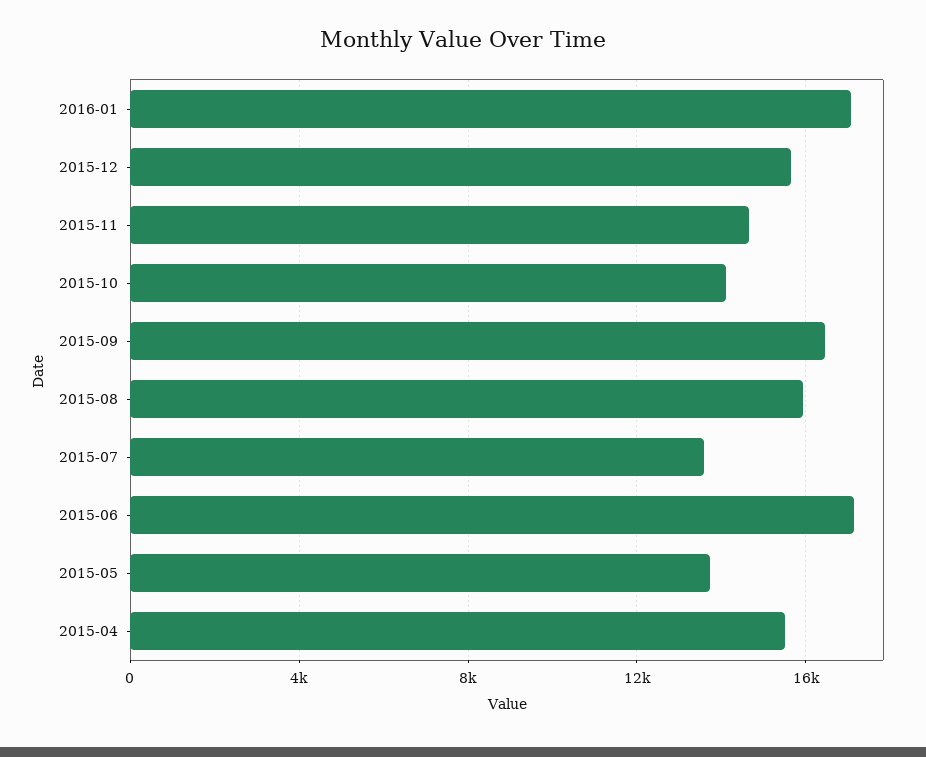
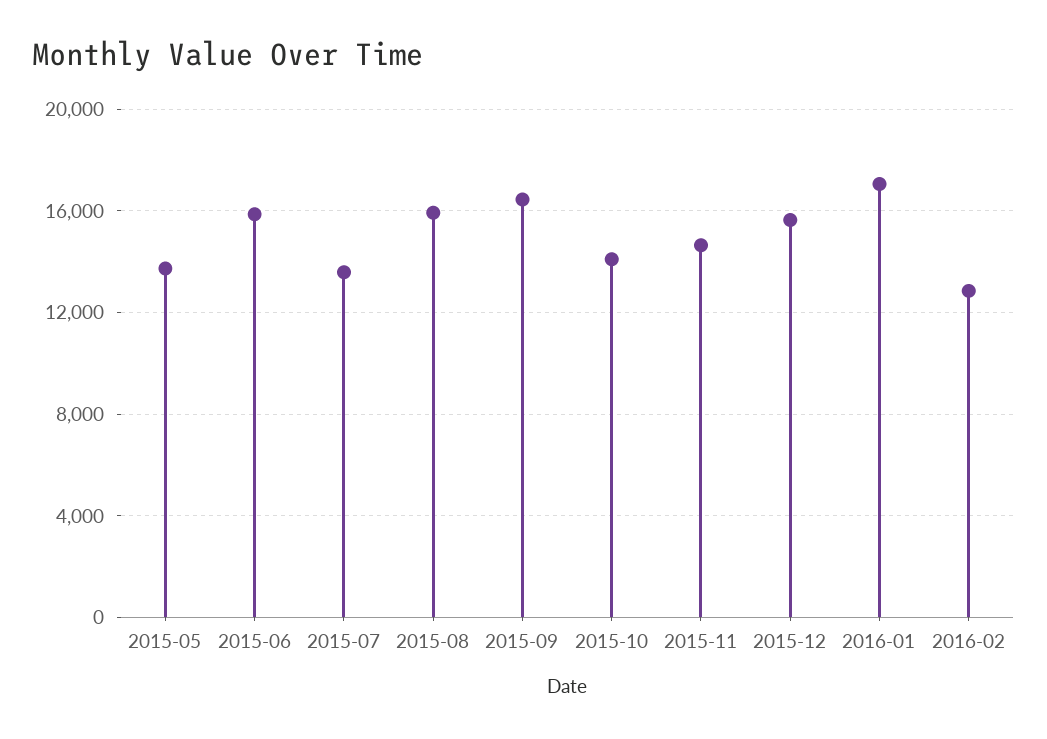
2015-06: 17000 -> 16000
2015-04: 15500 -> none
2016-02: none -> 13000

